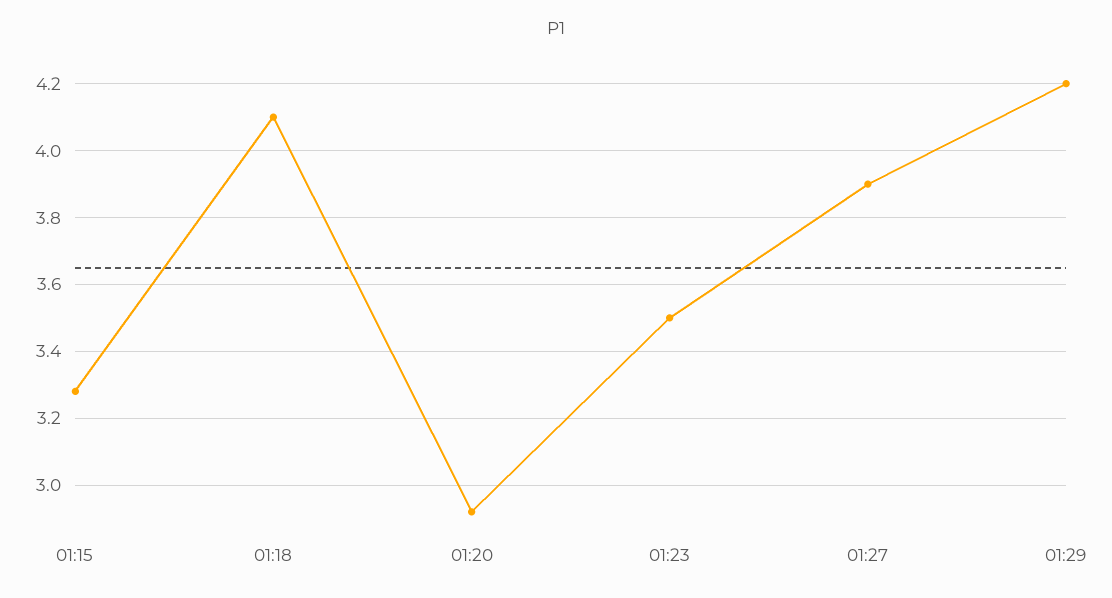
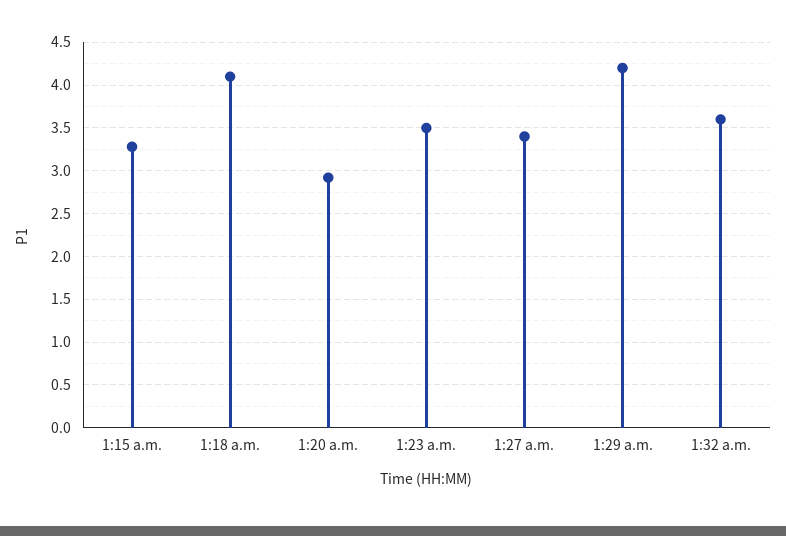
01:27: 3.9 -> 3.4
1:32 a.m.: none -> 3.6

